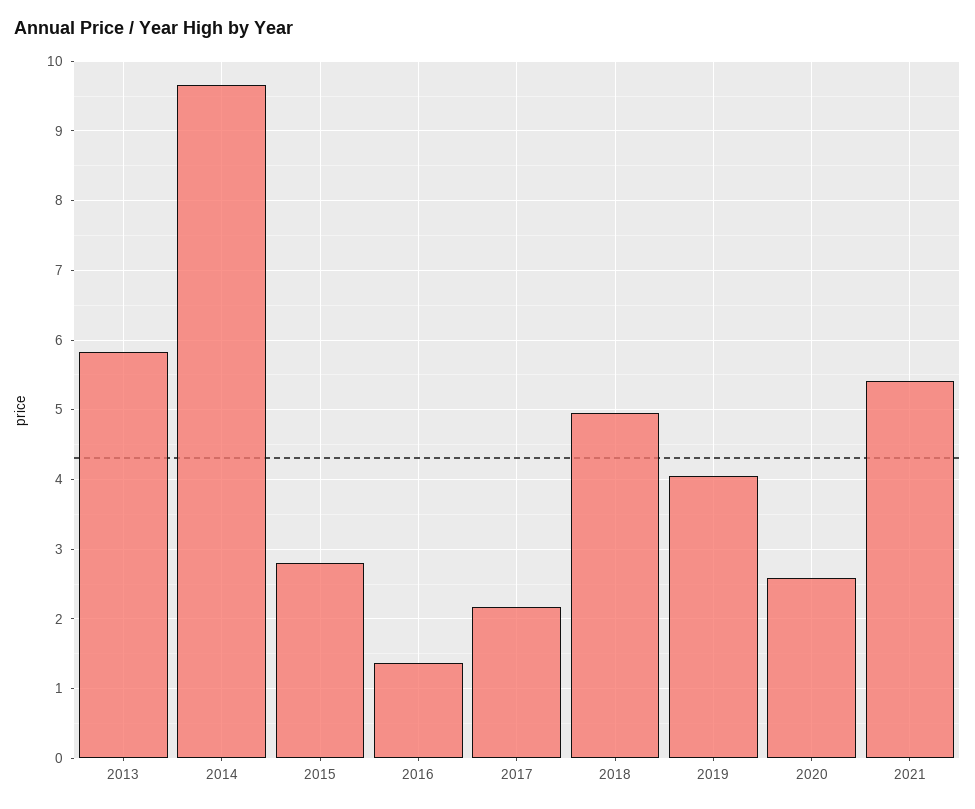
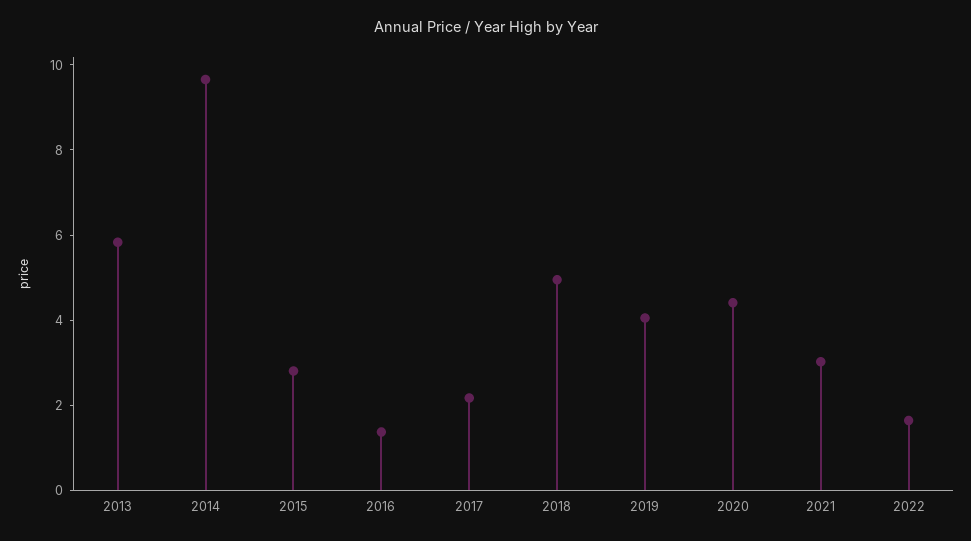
2020: 2.6 -> 4.5
2021: 5.4 -> 3
2022: none -> 1.5

